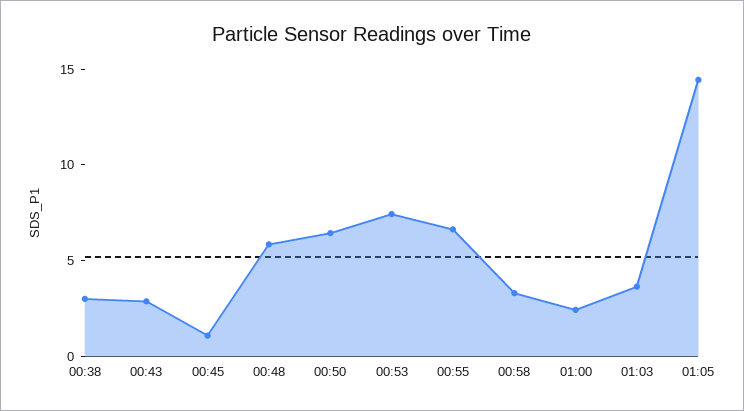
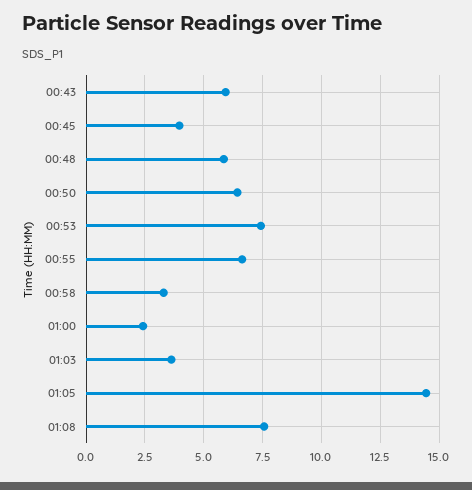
00:38: 3 -> none
00:43: 3 -> 6
00:45: 1 -> 4
01:08: none -> 7.5

